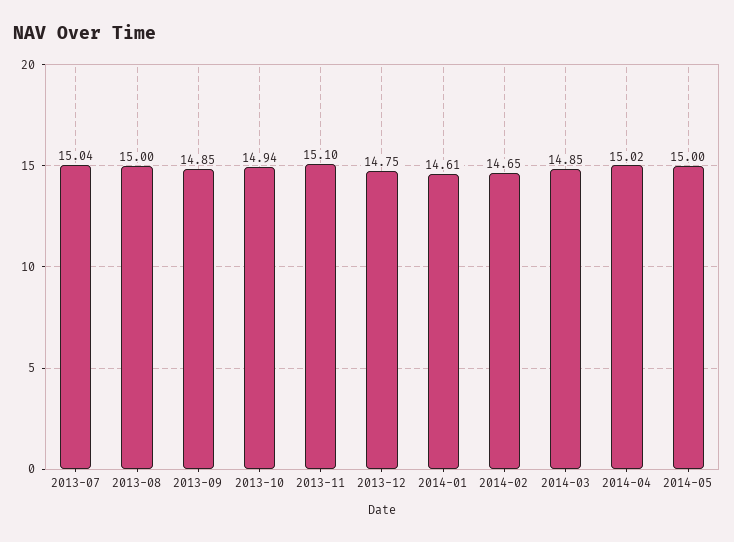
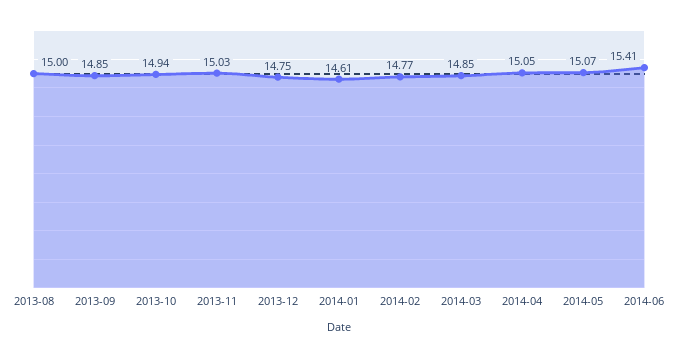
2013-07: 15.04 -> none
2013-11: 15.1 -> 15.03
2014-02: 14.65 -> 14.77
2014-04: 15.02 -> 15.05
2014-05: 15 -> 15.07
2014-06: none -> 15.41

